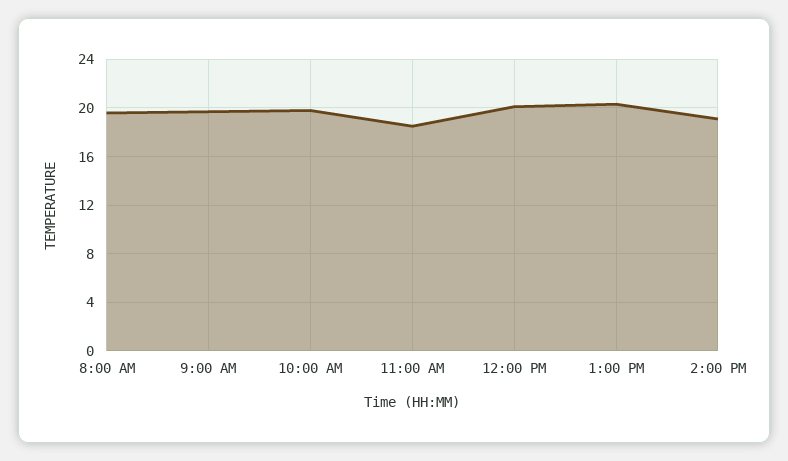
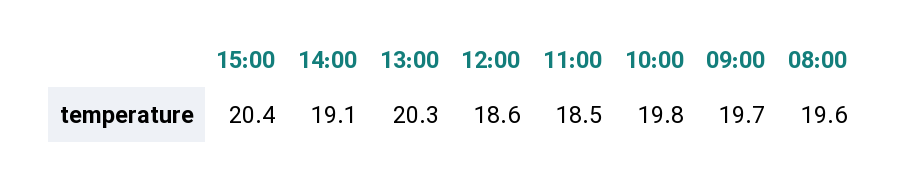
12:00 PM: 20 -> 18.6
15:00: none -> 20.4

